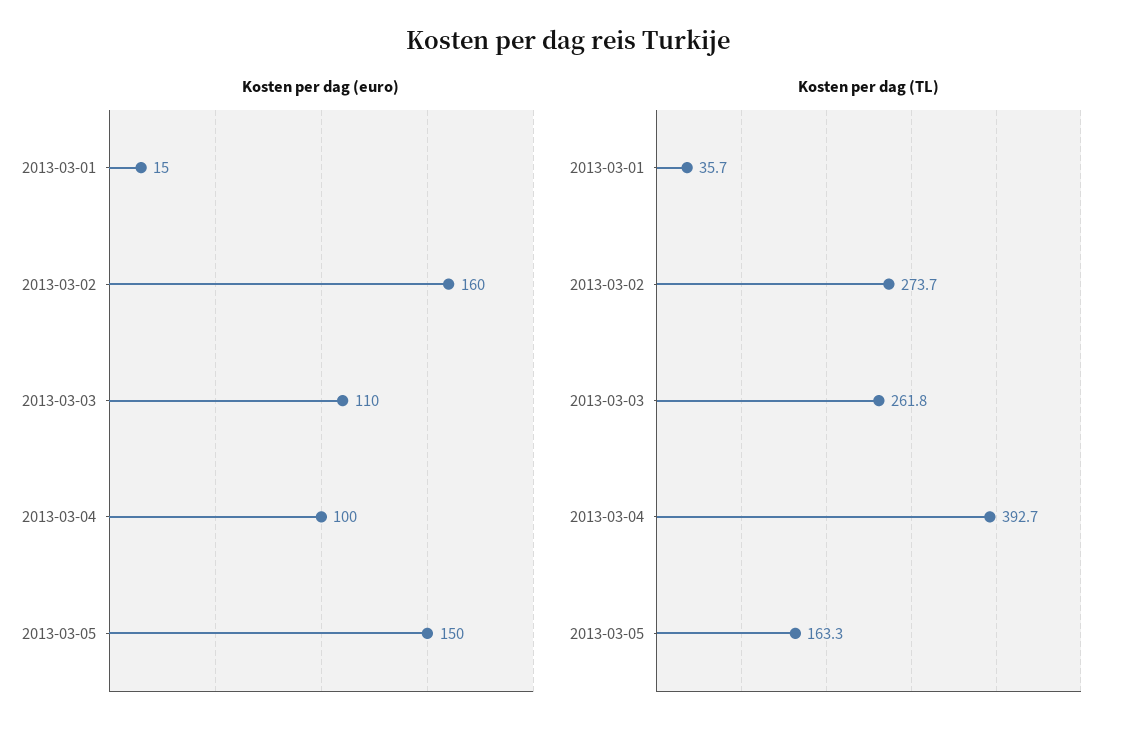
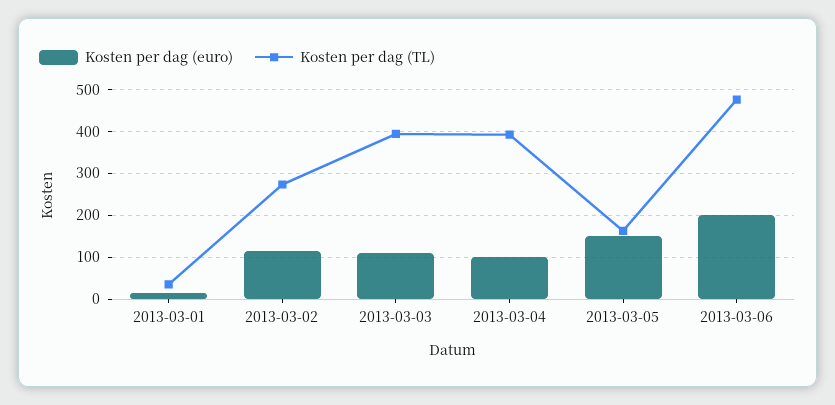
Kosten per dag (euro), 2013-03-02: 160 -> 120
Kosten per dag (TL), 2013-03-03: 261.8 -> 400
Kosten per dag (euro), 2013-03-06: none -> 200
Kosten per dag (TL), 2013-03-06: none -> 480

